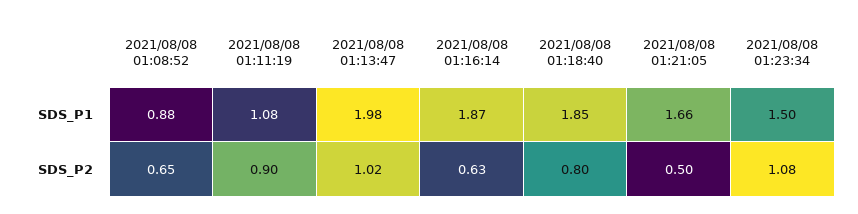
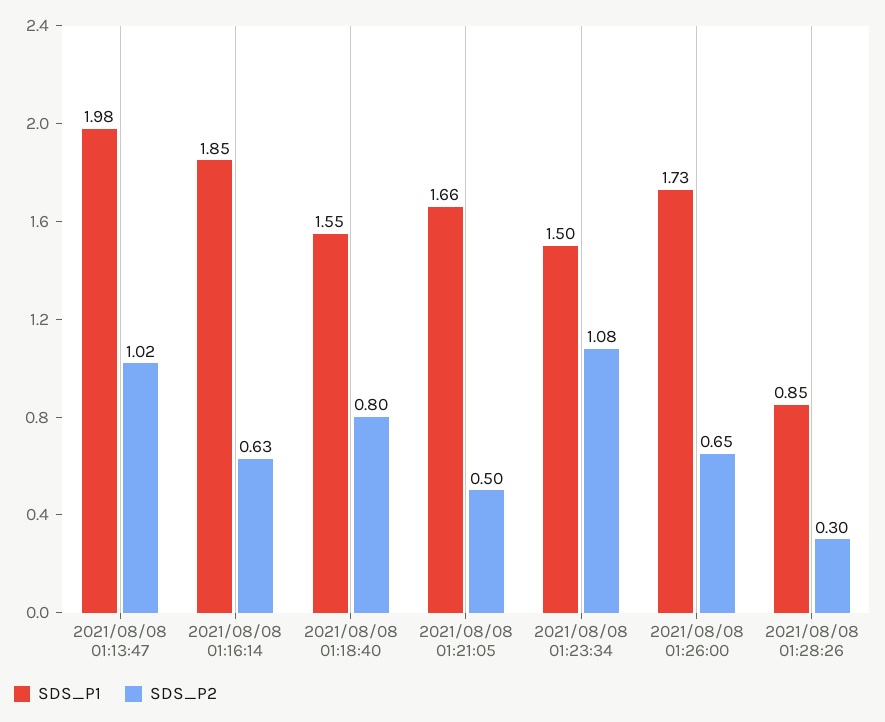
SDS_P1, 2021/08/08 01:08:52: 0.88 -> none
SDS_P1, 2021/08/08 01:11:19: 1.08 -> none
SDS_P1, 2021/08/08 01:16:14: 1.87 -> 1.85
SDS_P1, 2021/08/08 01:18:40: 1.85 -> 1.55
SDS_P2, 2021/08/08 01:08:52: 0.65 -> none
SDS_P2, 2021/08/08 01:11:19: 0.9 -> none
SDS_P1, 2021/08/08 01:26:00: none -> 1.73
SDS_P2, 2021/08/08 01:26:00: none -> 0.65
SDS_P1, 2021/08/08 01:28:26: none -> 0.85
SDS_P2, 2021/08/08 01:28:26: none -> 0.3

